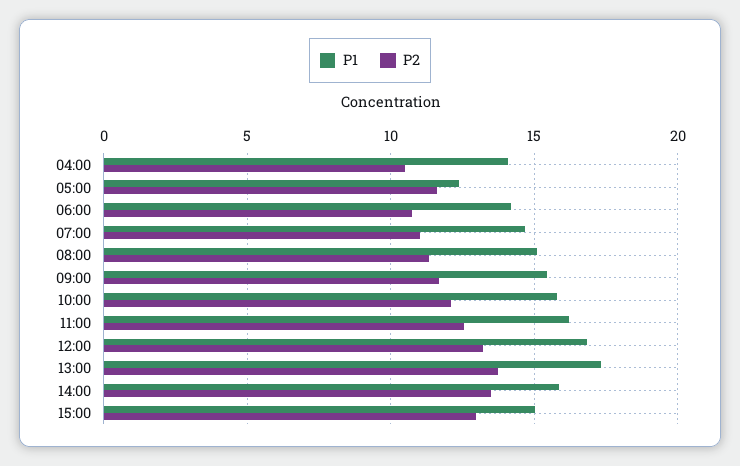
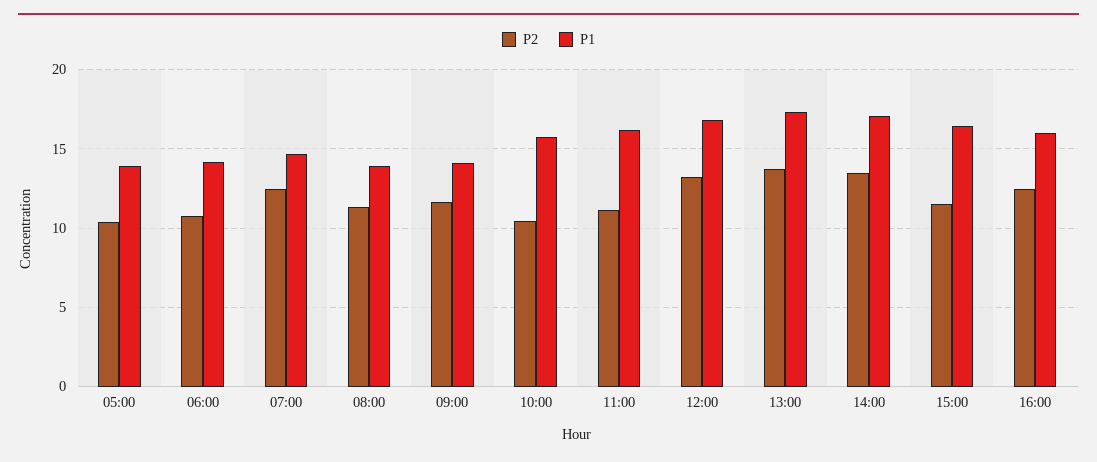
P1, 04:00: 14 -> none
P2, 04:00: 10.5 -> none
P1, 05:00: 12.5 -> 14
P2, 05:00: 11.5 -> 10.5
P2, 07:00: 11 -> 12.5
P1, 08:00: 15 -> 14
P1, 09:00: 15.5 -> 14
P2, 10:00: 12 -> 10.5
P2, 11:00: 12.5 -> 11
P1, 14:00: 16 -> 17
P1, 15:00: 15 -> 16.5
P2, 15:00: 13 -> 11.5
P2, 16:00: none -> 12.5
P1, 16:00: none -> 16

